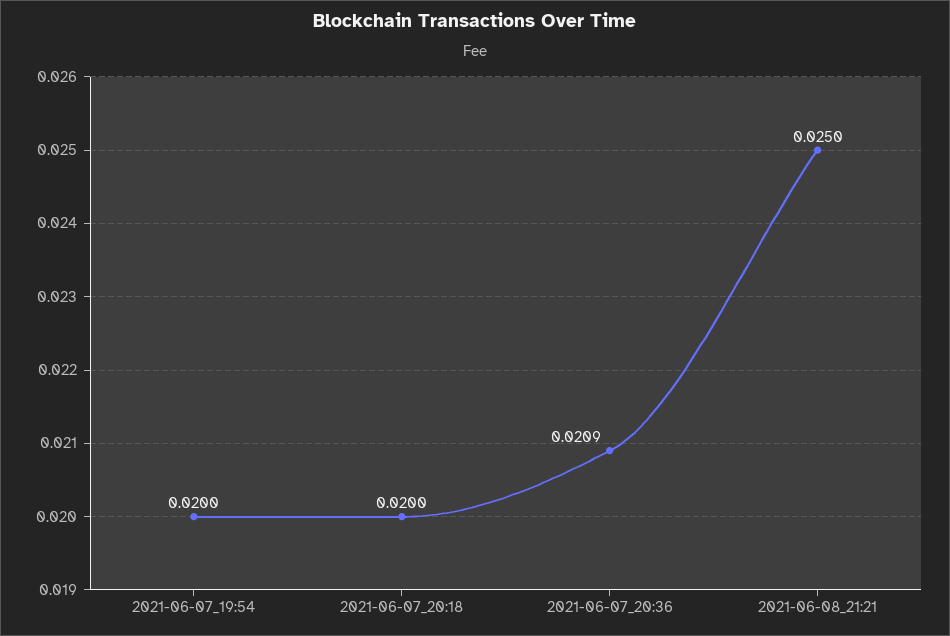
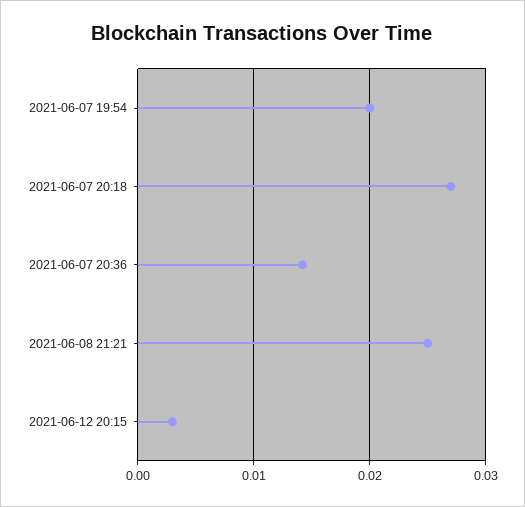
2021-06-07_20:18: 0.02 -> 0.027
2021-06-07_20:36: 0.0209 -> 0.014
2021-06-12 20:15: none -> 0.003

